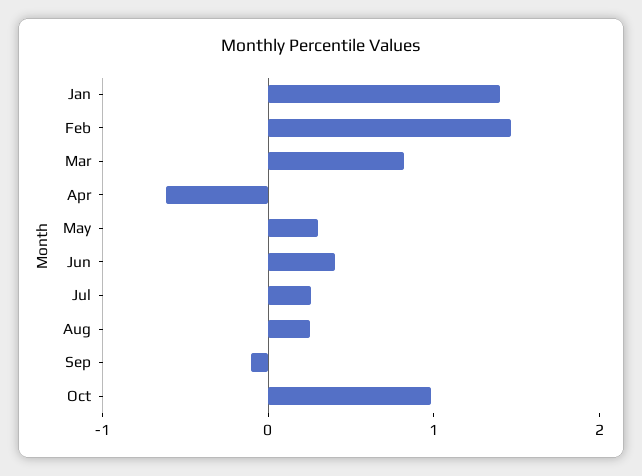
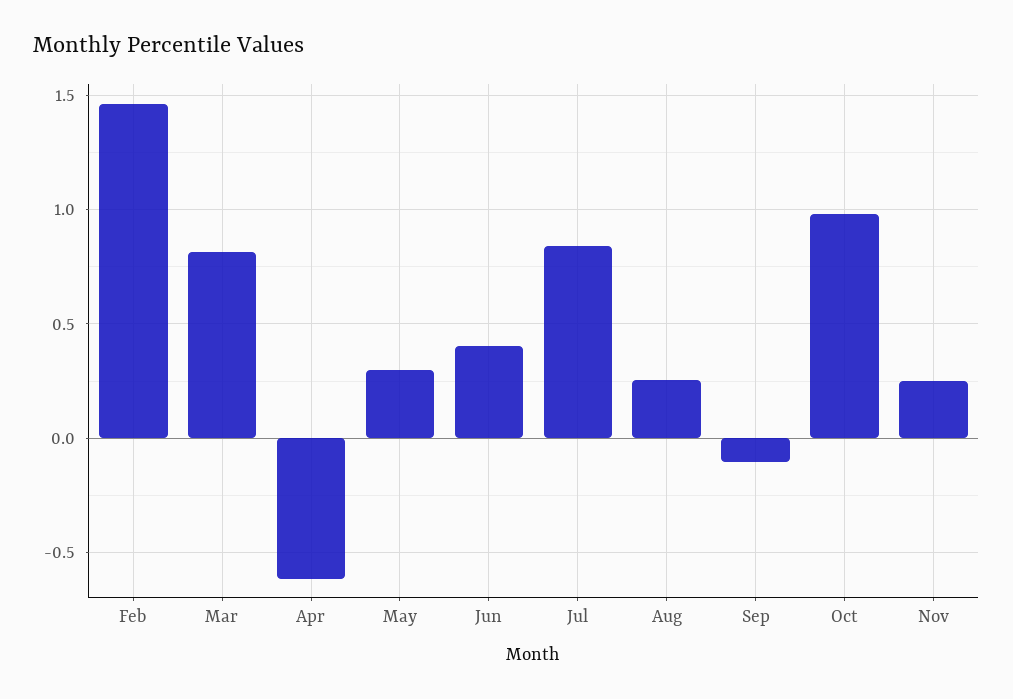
Jan: 1.4 -> none
Jul: 0.2 -> 0.85
Nov: none -> 0.25

